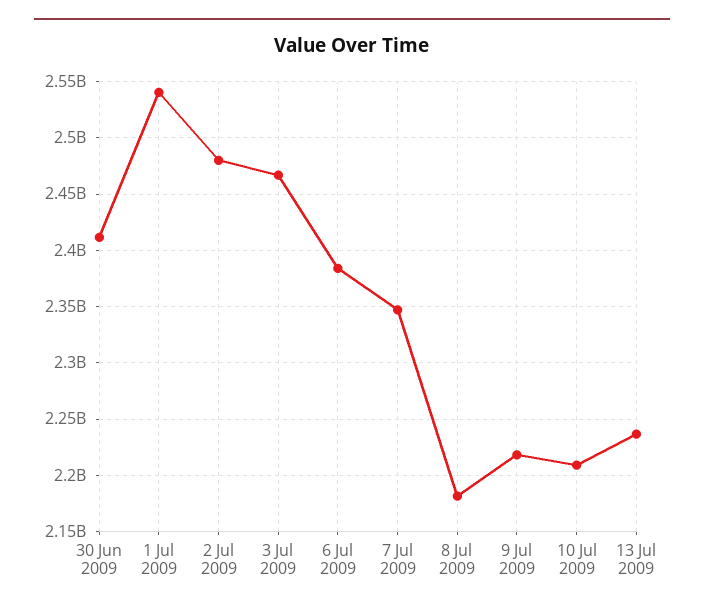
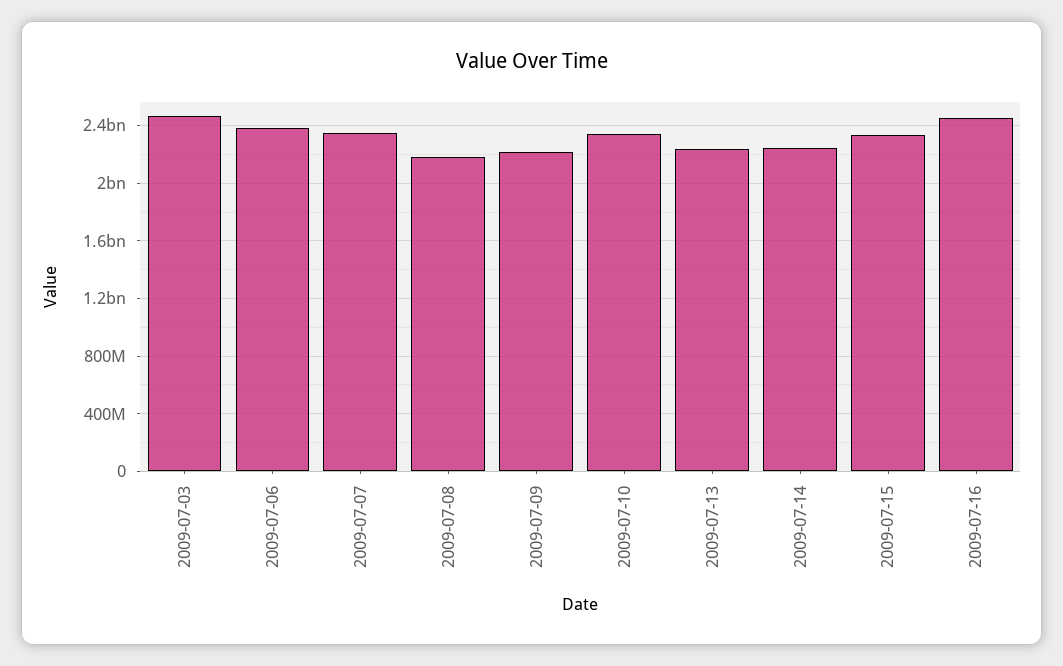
30 Jun 2009: 2410000000 -> none
1 Jul 2009: 2540000000 -> none
2 Jul 2009: 2480000000 -> none
10 Jul 2009: 2210000000 -> 2350000000
2009-07-14: none -> 2250000000
2009-07-15: none -> 2350000000
2009-07-16: none -> 2450000000

